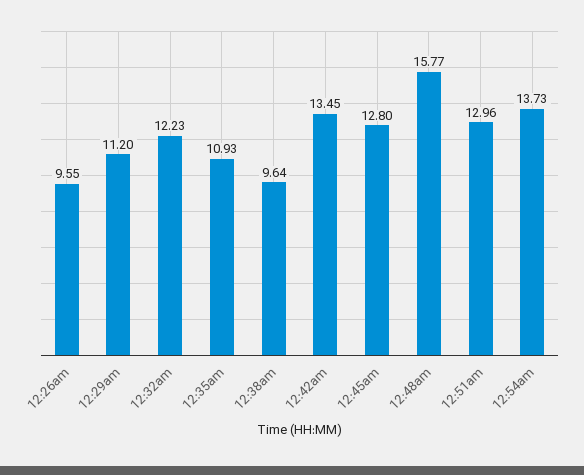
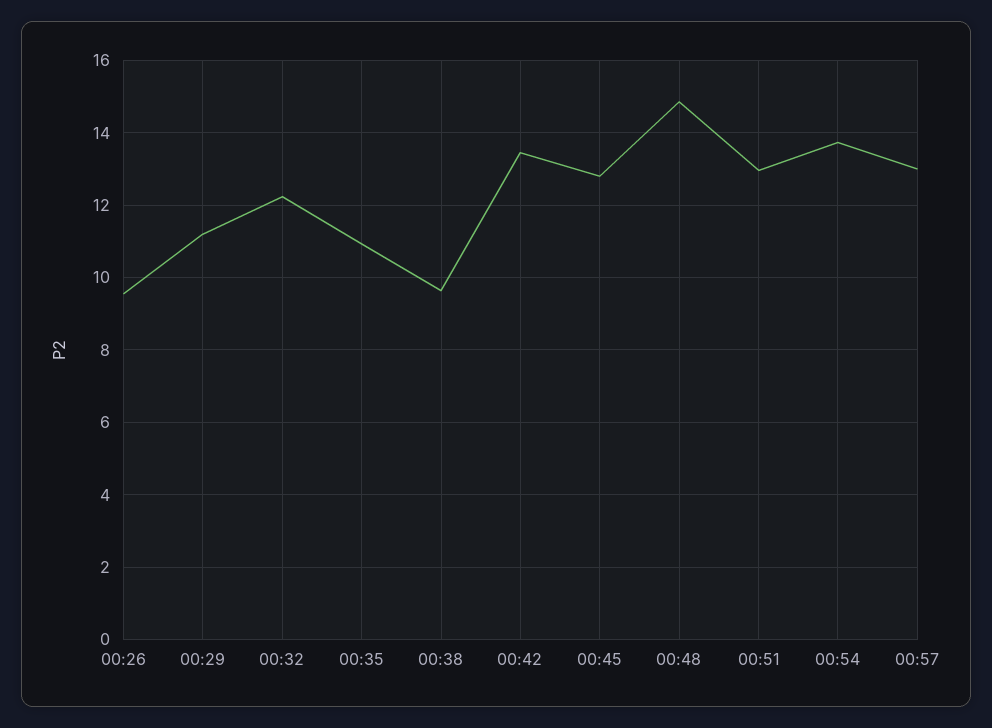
12:48am: 15.77 -> 14.8
00:57: none -> 13

